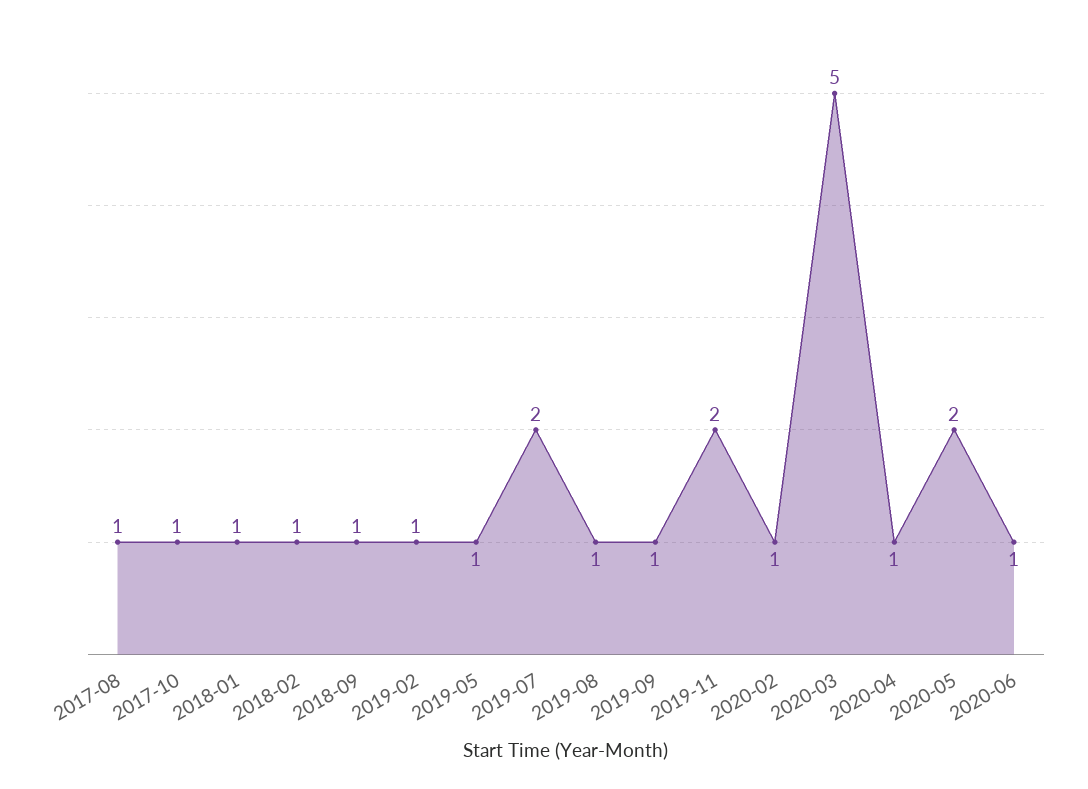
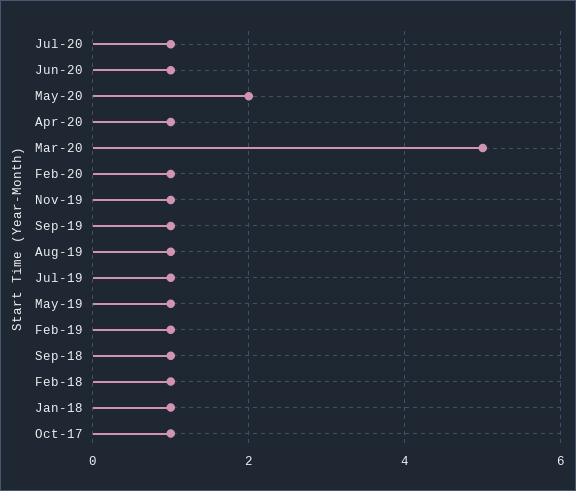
2017-08: 1 -> none
2019-07: 2 -> 1
2019-11: 2 -> 1
Jul-20: none -> 1

